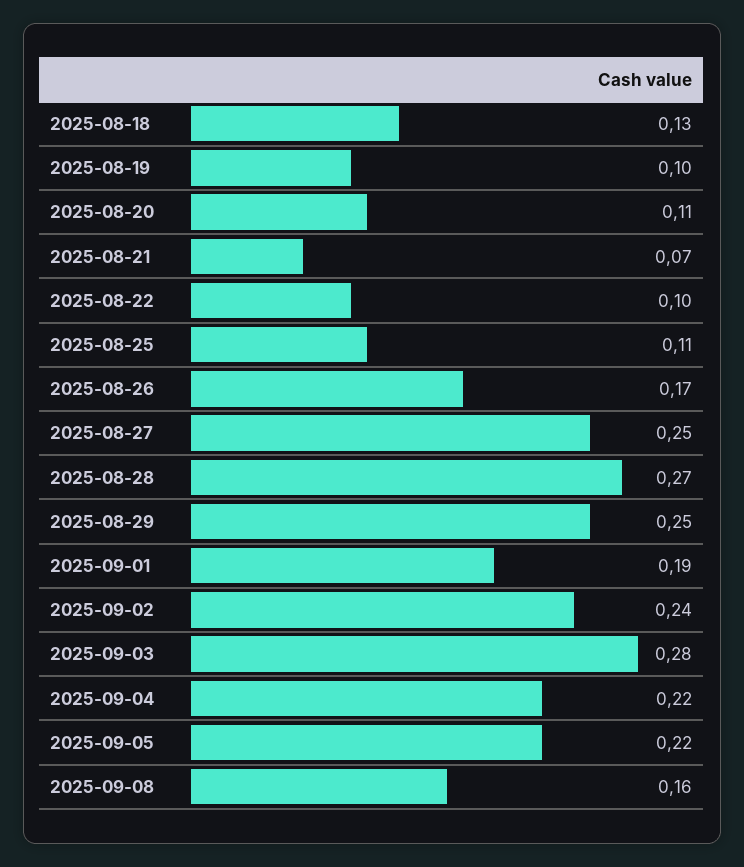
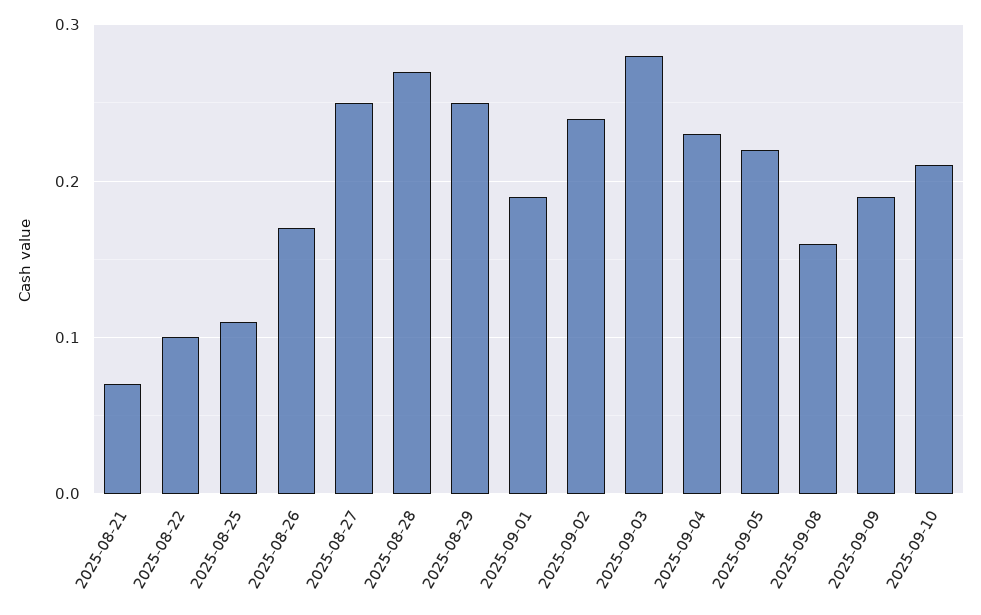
2025-08-18: 0.13 -> none
2025-08-19: 0.1 -> none
2025-08-20: 0.11 -> none
2025-09-04: 0.22 -> 0.23
2025-09-09: none -> 0.19
2025-09-10: none -> 0.21

